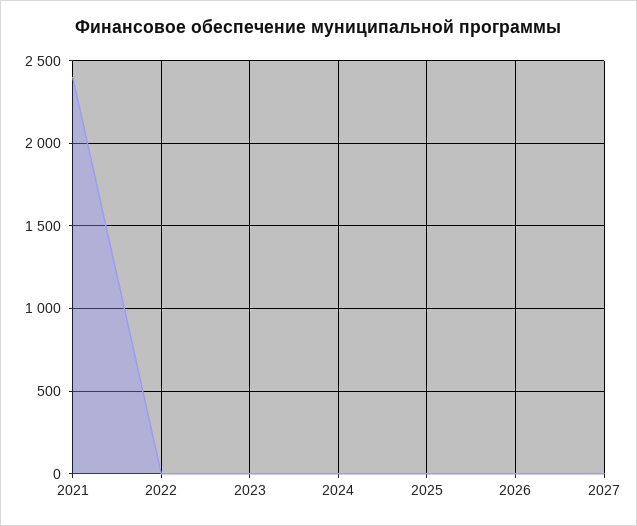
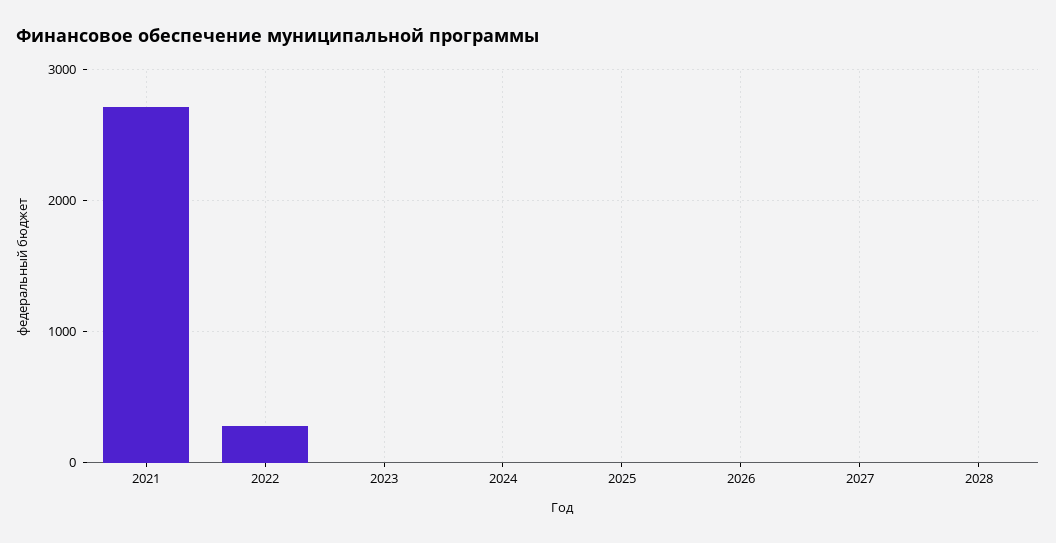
2021: 2400 -> 2700
2022: 0 -> 300
2028: none -> 0

